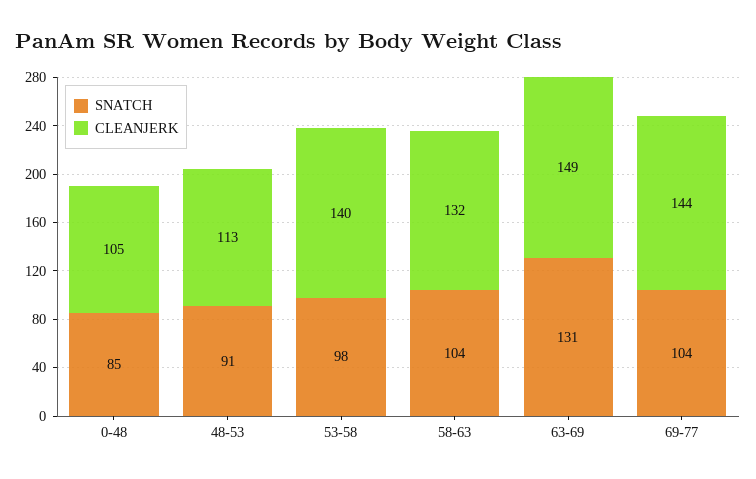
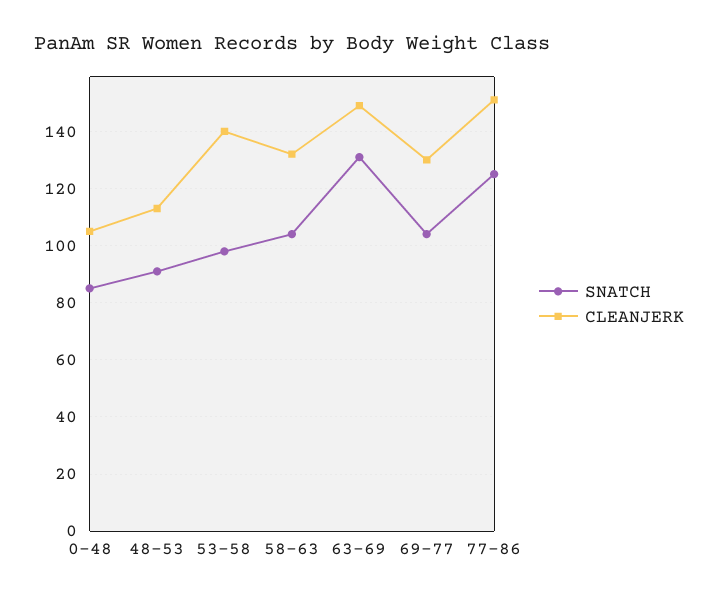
CLEANJERK, 69-77: 144 -> 130
SNATCH, 77-86: none -> 125
CLEANJERK, 77-86: none -> 150

